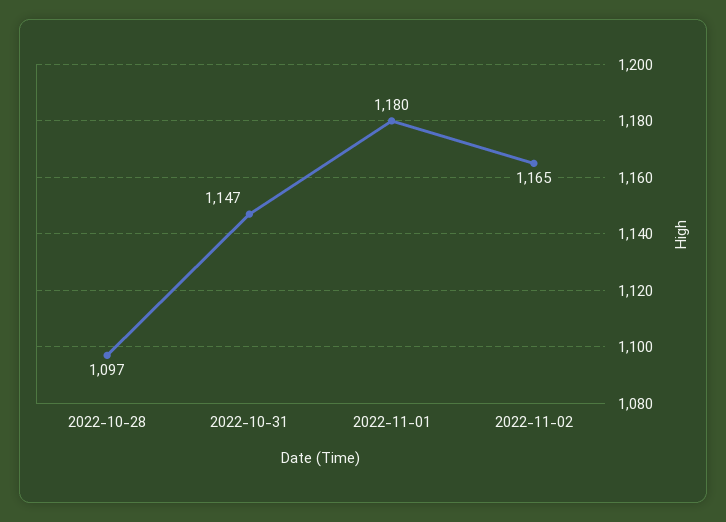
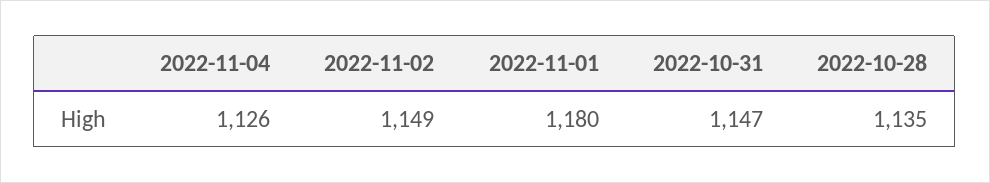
2022-10-28: 1097 -> 1135
2022-11-02: 1165 -> 1149
2022-11-04: none -> 1126

